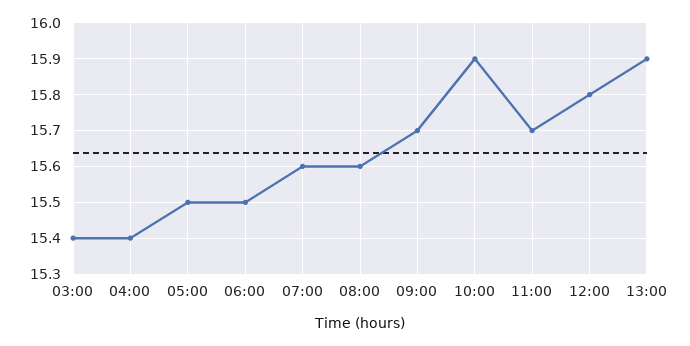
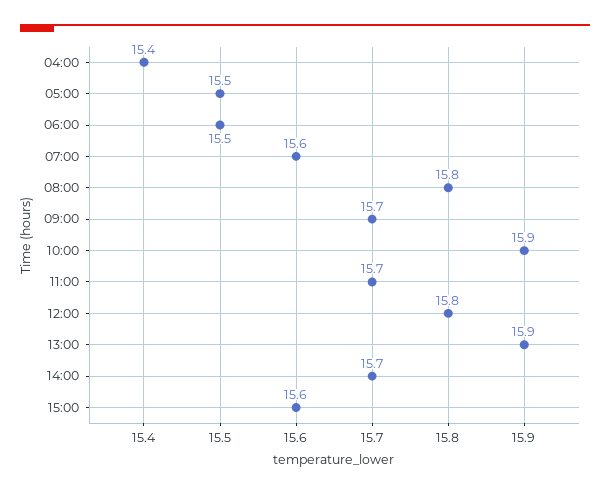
03:00: 15.4 -> none
08:00: 15.6 -> 15.8
14:00: none -> 15.7
15:00: none -> 15.6

